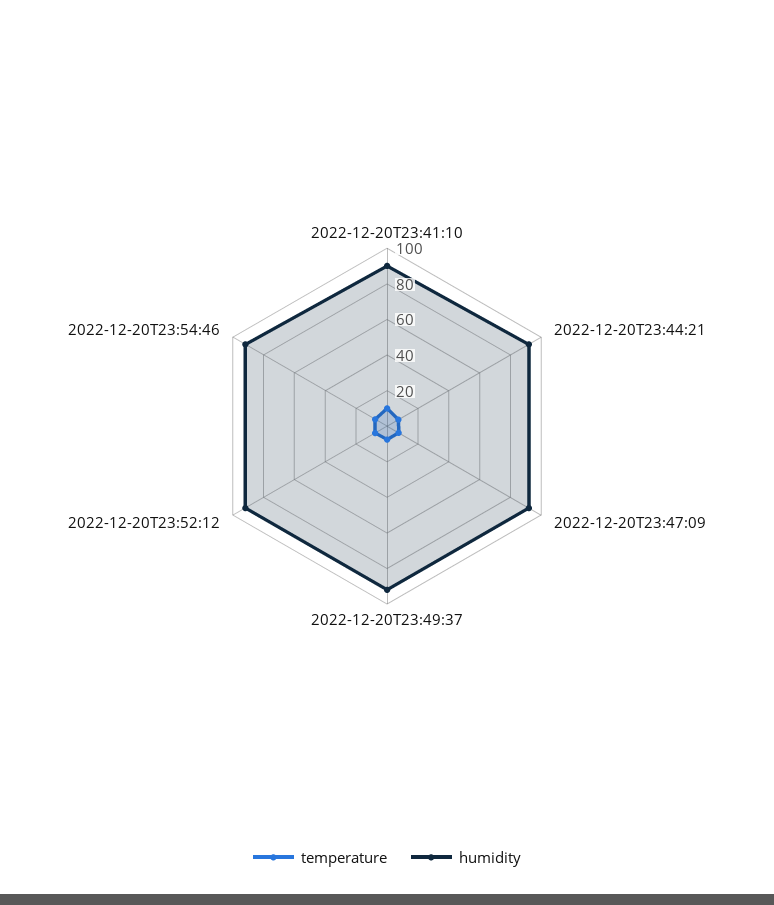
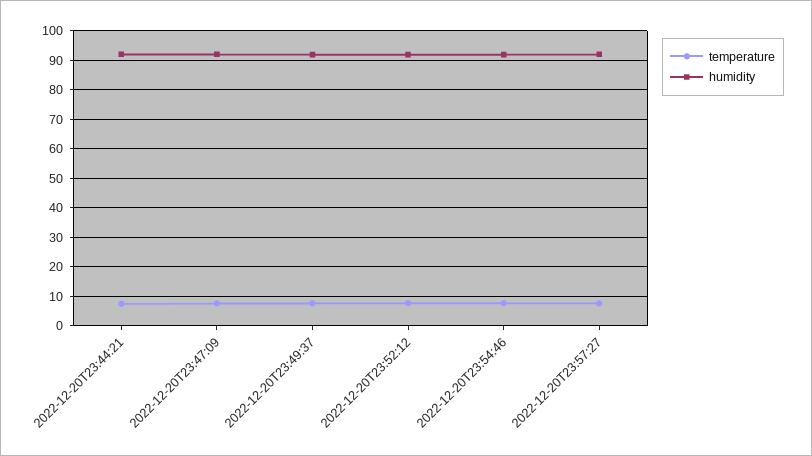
temperature, 2022-12-20T23:41:10: 10 -> none
humidity, 2022-12-20T23:41:10: 90 -> none
temperature, 2022-12-20T23:57:27: none -> 7.5
humidity, 2022-12-20T23:57:27: none -> 92.5

